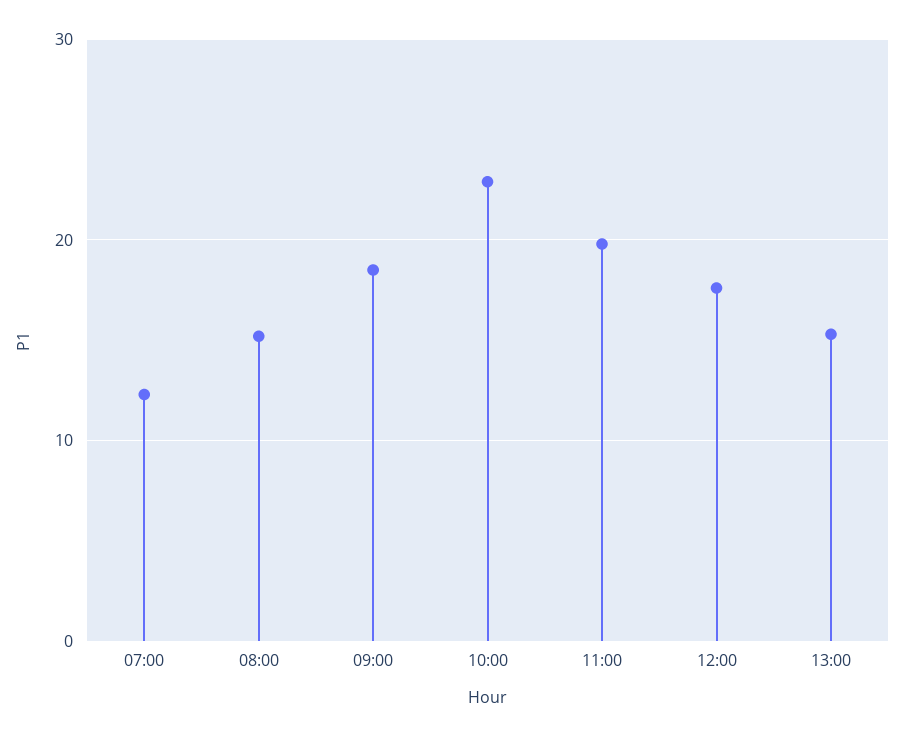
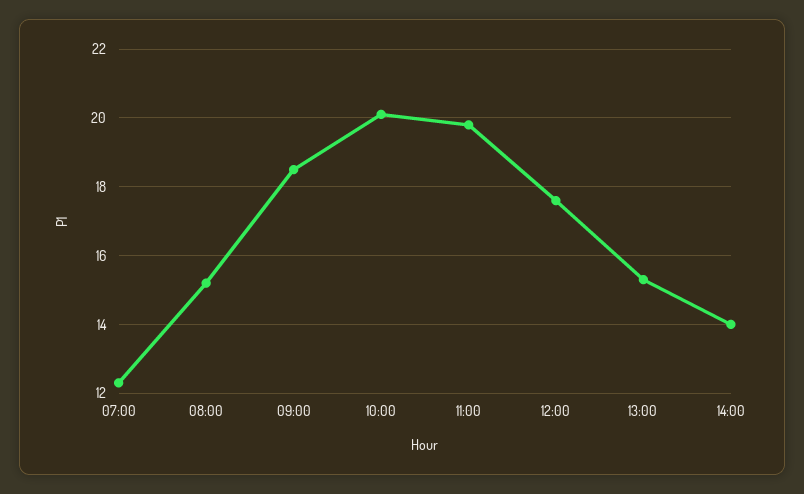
10:00: 23 -> 20
14:00: none -> 14

